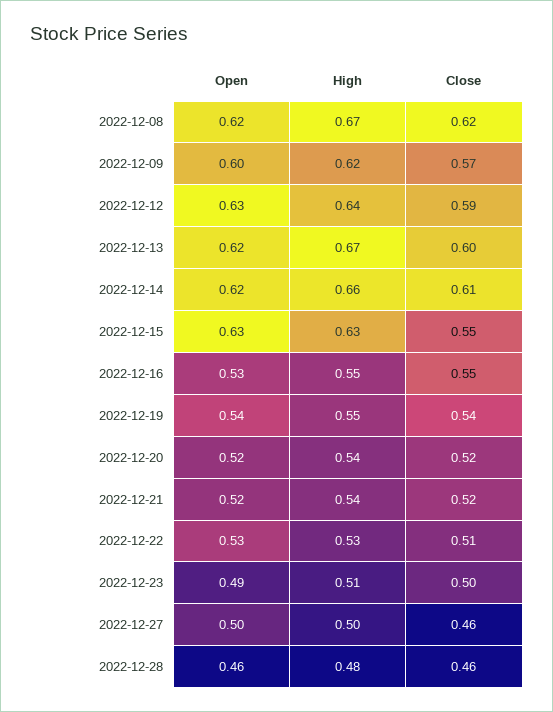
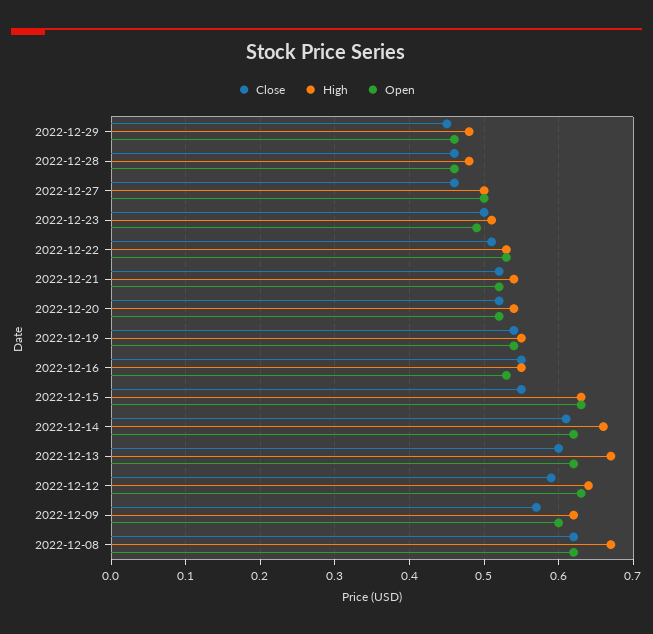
Close, 2022-12-29: none -> 0.45
High, 2022-12-29: none -> 0.48
Open, 2022-12-29: none -> 0.46

